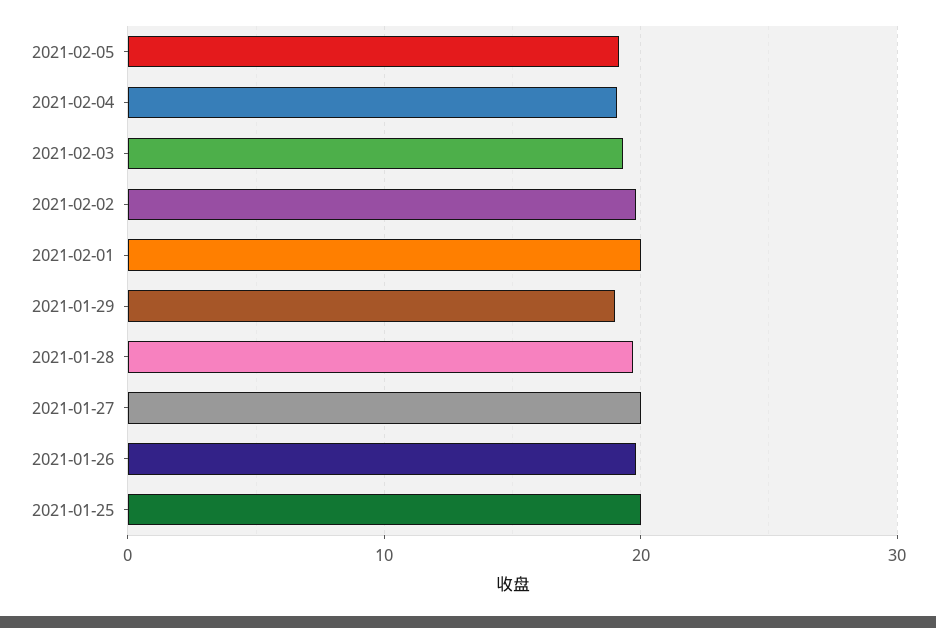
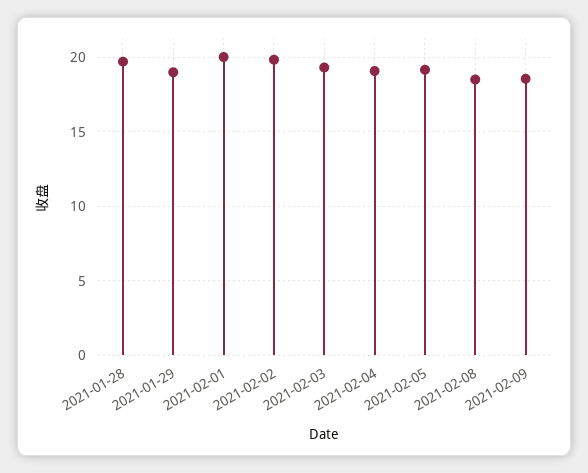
2021-01-27: 20 -> none
2021-01-26: 20 -> none
2021-01-25: 20 -> none
2021-02-08: none -> 18.5
2021-02-09: none -> 18.5

